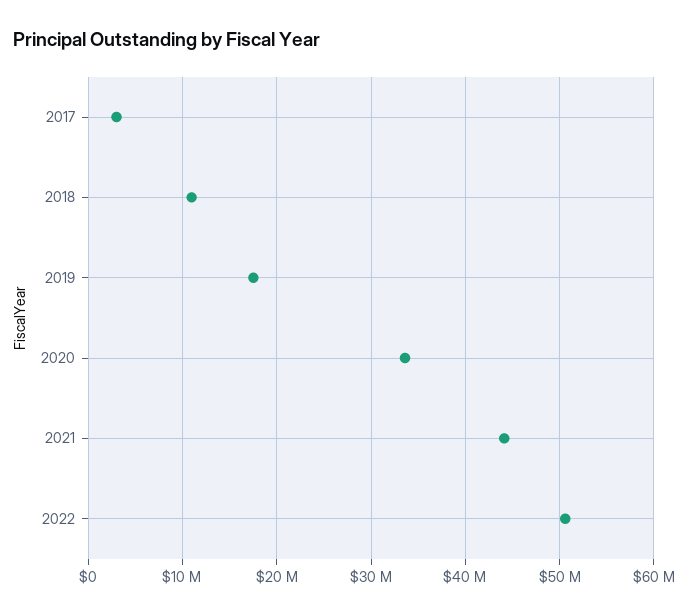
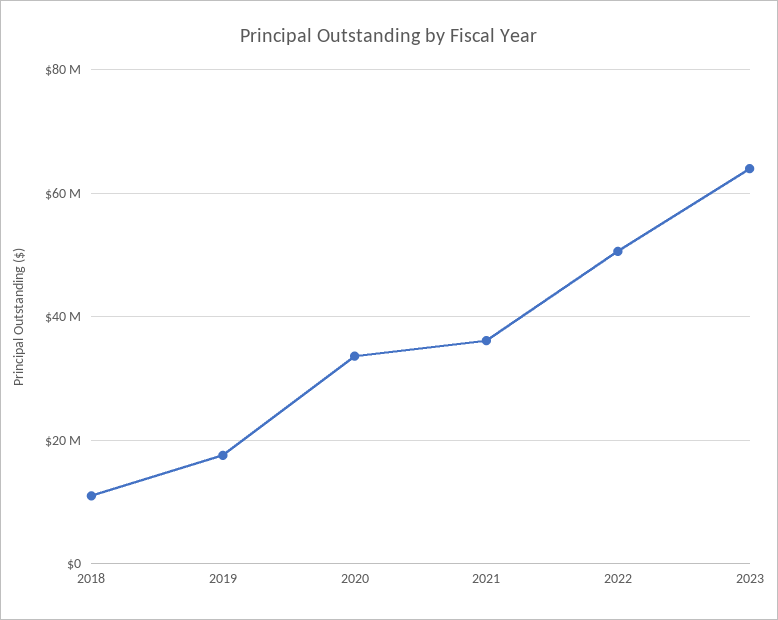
2017: 3000000 -> none
2021: 44000000 -> 36000000
2023: none -> 64000000

